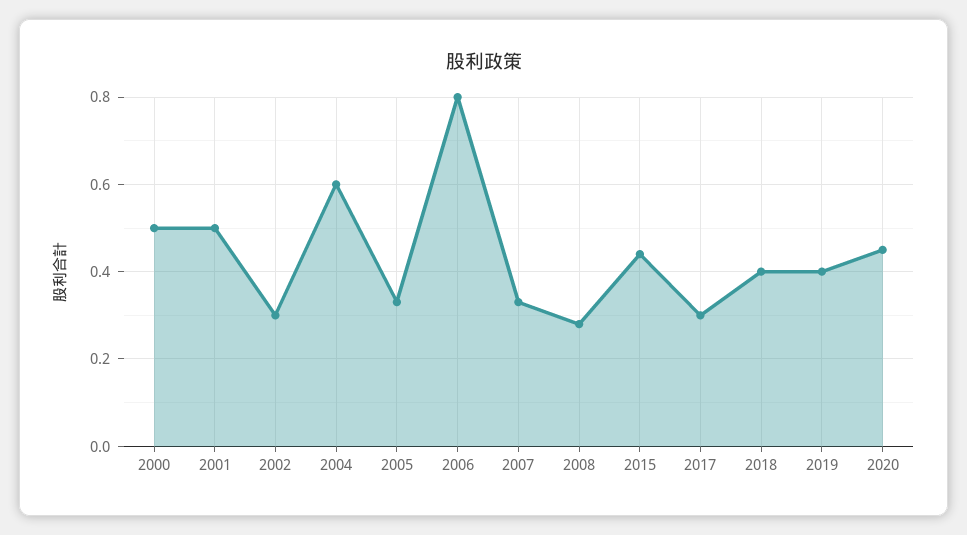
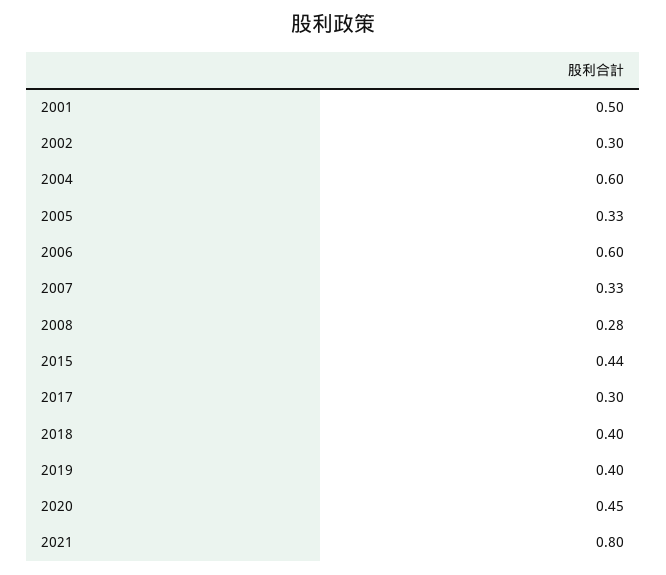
2000: 0.5 -> none
2006: 0.8 -> 0.6
2021: none -> 0.8

